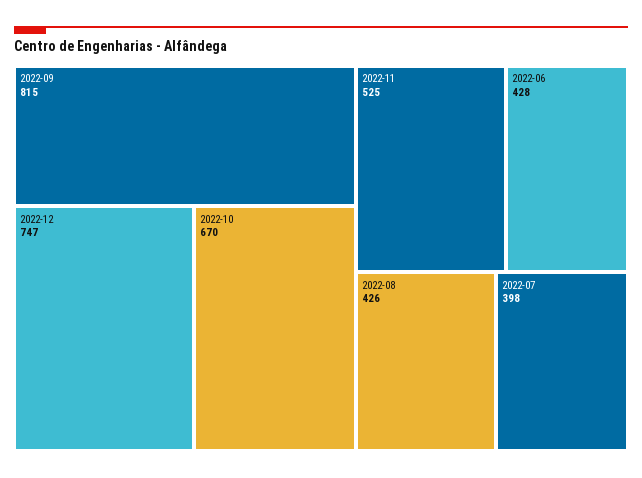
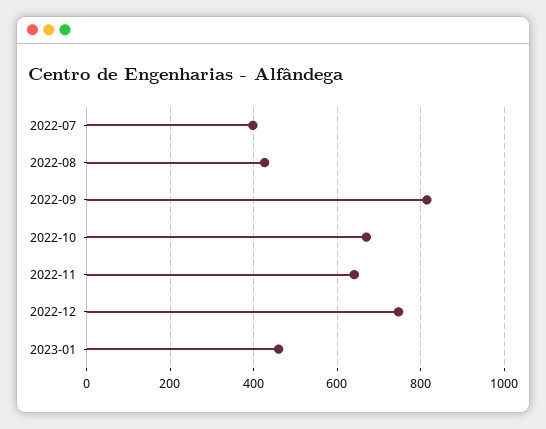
2022-11: 525 -> 640
2022-06: 428 -> none
2023-01: none -> 460

